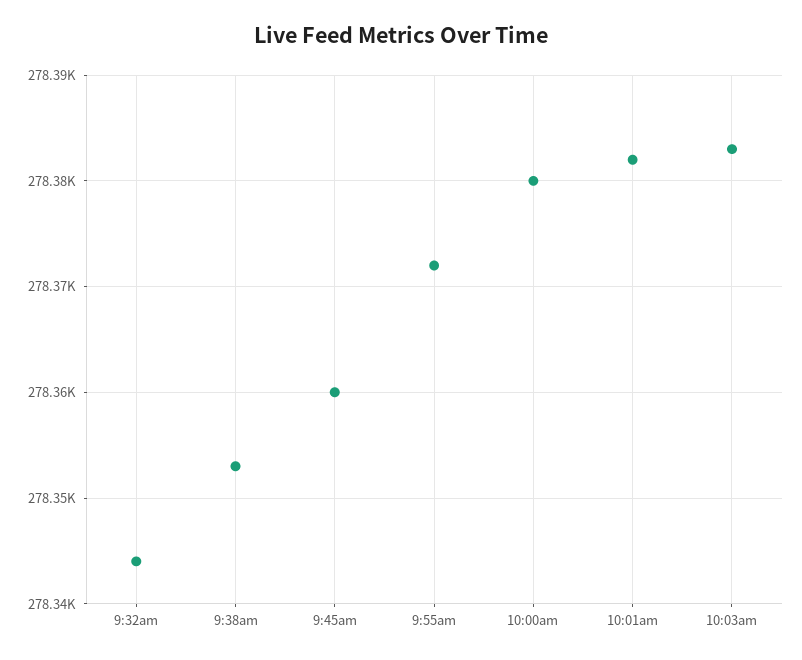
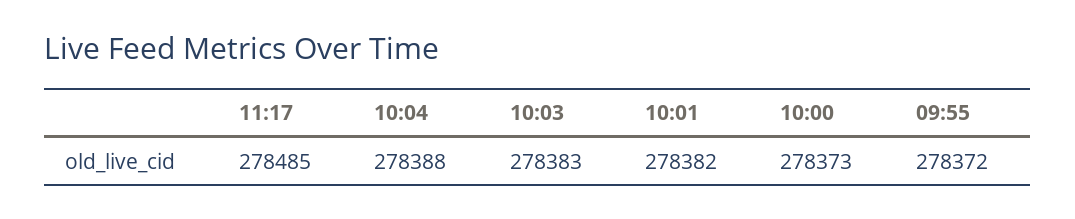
9:32am: 278344 -> none
9:38am: 278353 -> none
9:45am: 278360 -> none
10:00am: 278380 -> 278373
11:17: none -> 278485
10:04: none -> 278388

